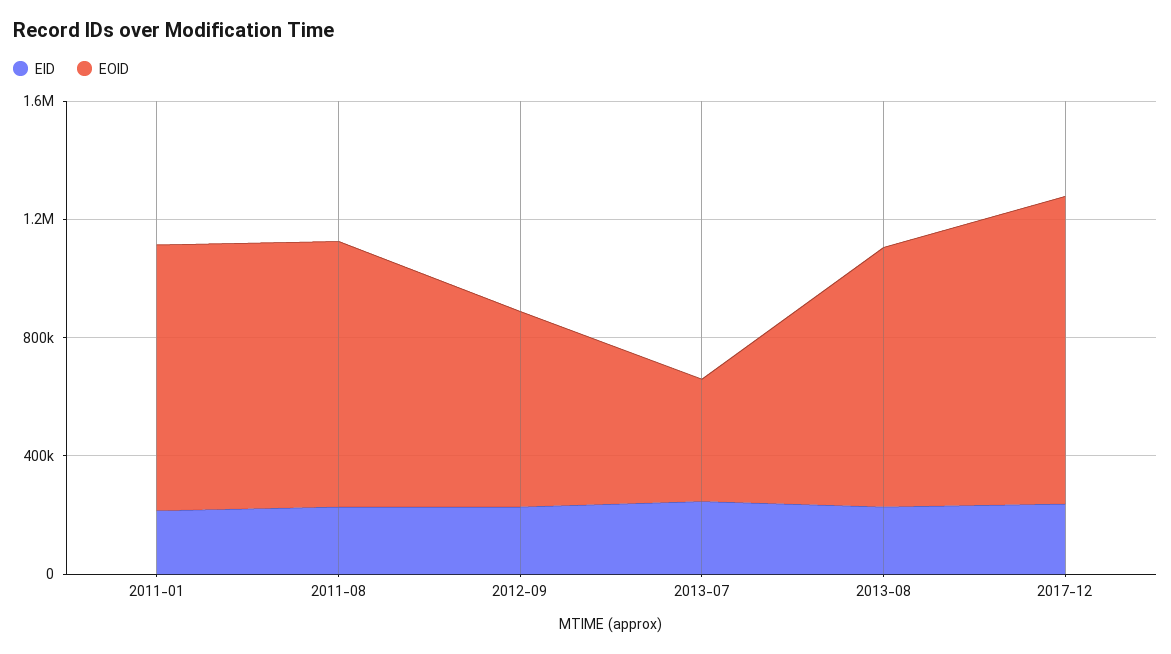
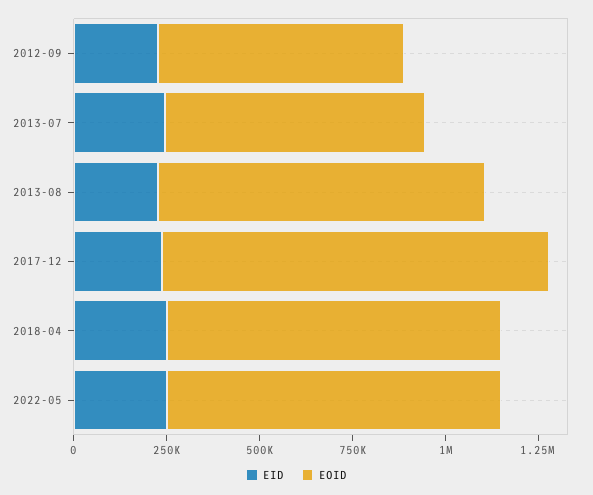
EID, 2011-01: 200000 -> none
EOID, 2011-01: 900000 -> none
EID, 2011-08: 200000 -> none
EOID, 2011-08: 900000 -> none
EOID, 2013-07: 400000 -> 700000
EID, 2018-04: none -> 250000
EOID, 2018-04: none -> 900000
EID, 2022-05: none -> 250000
EOID, 2022-05: none -> 900000

